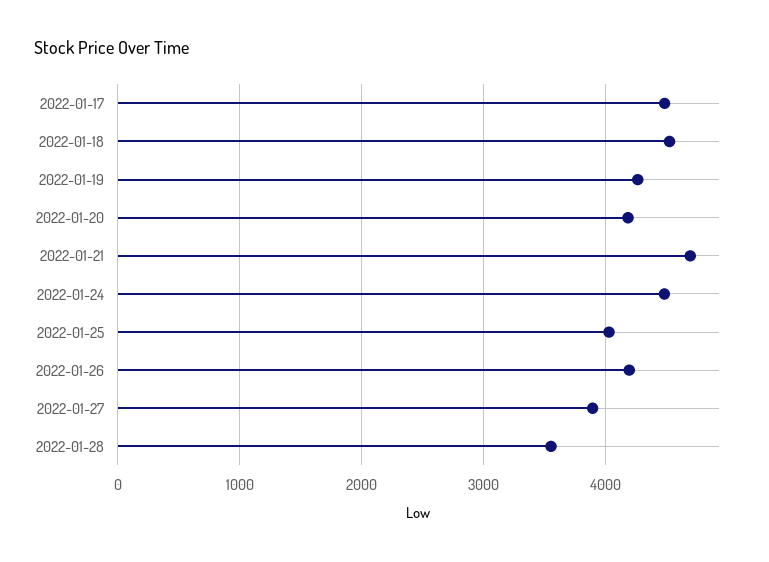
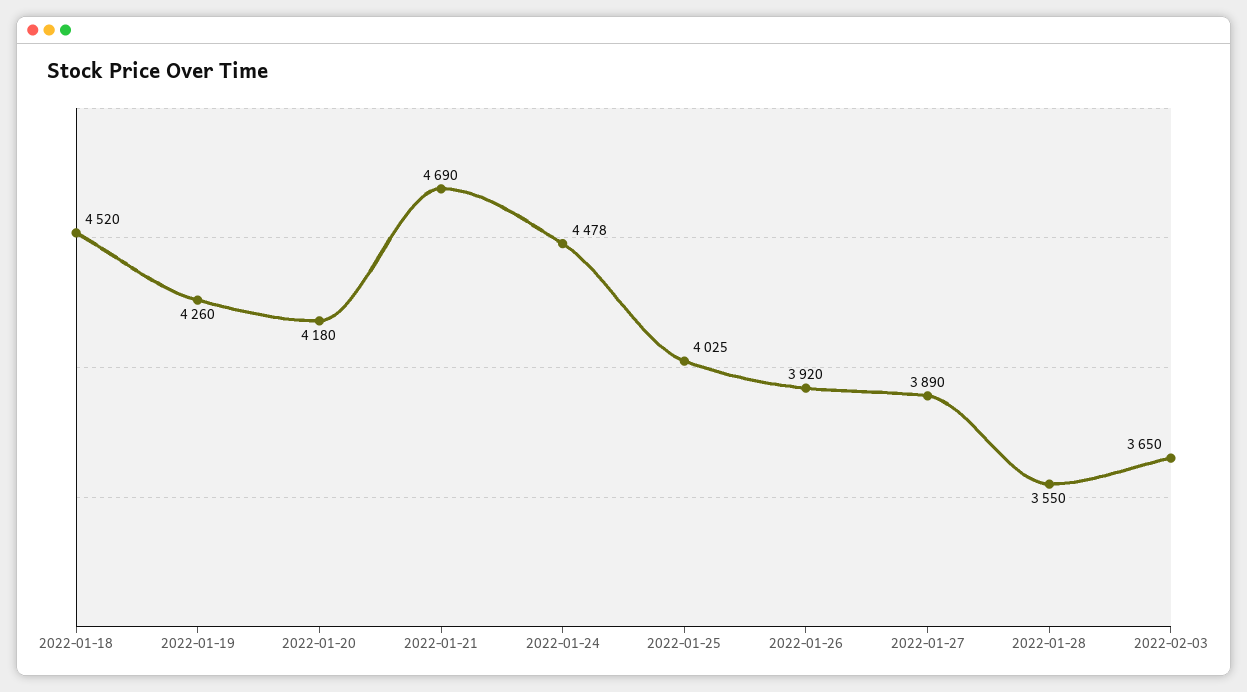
2022-01-17: 4500 -> none
2022-01-26: 4200 -> 3920
2022-02-03: none -> 3650

